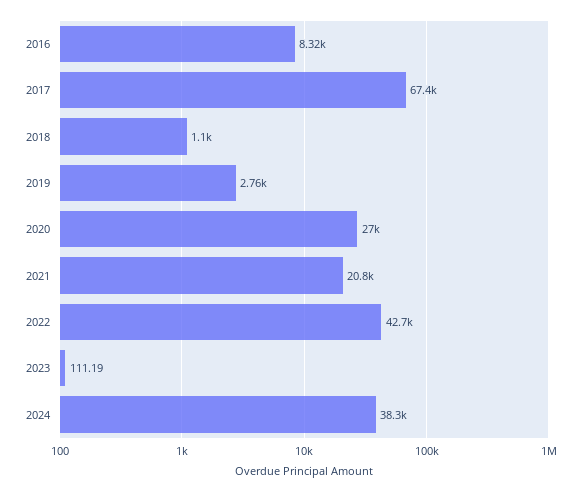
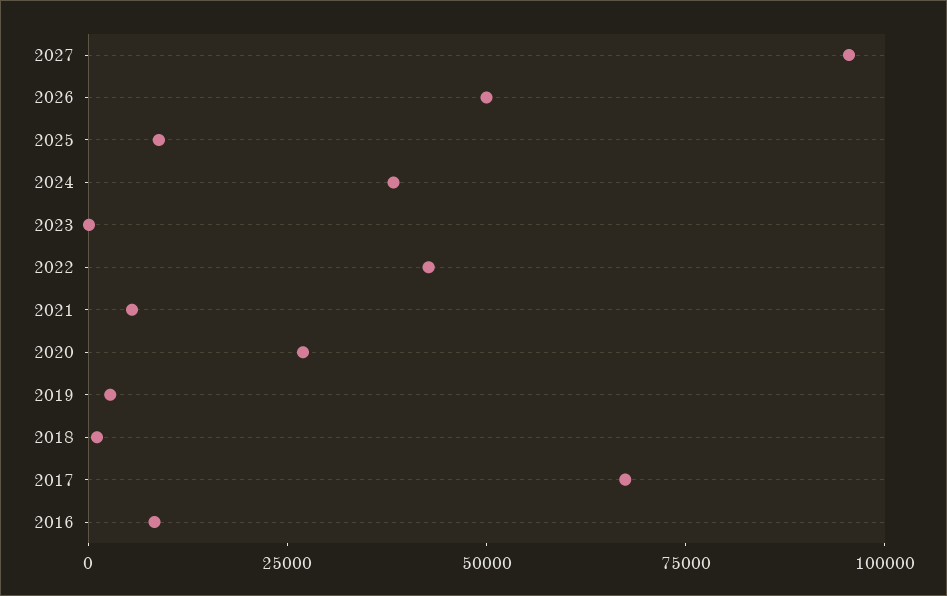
2021: 20800 -> 5000
2027: none -> 95000
2026: none -> 50000
2025: none -> 10000

